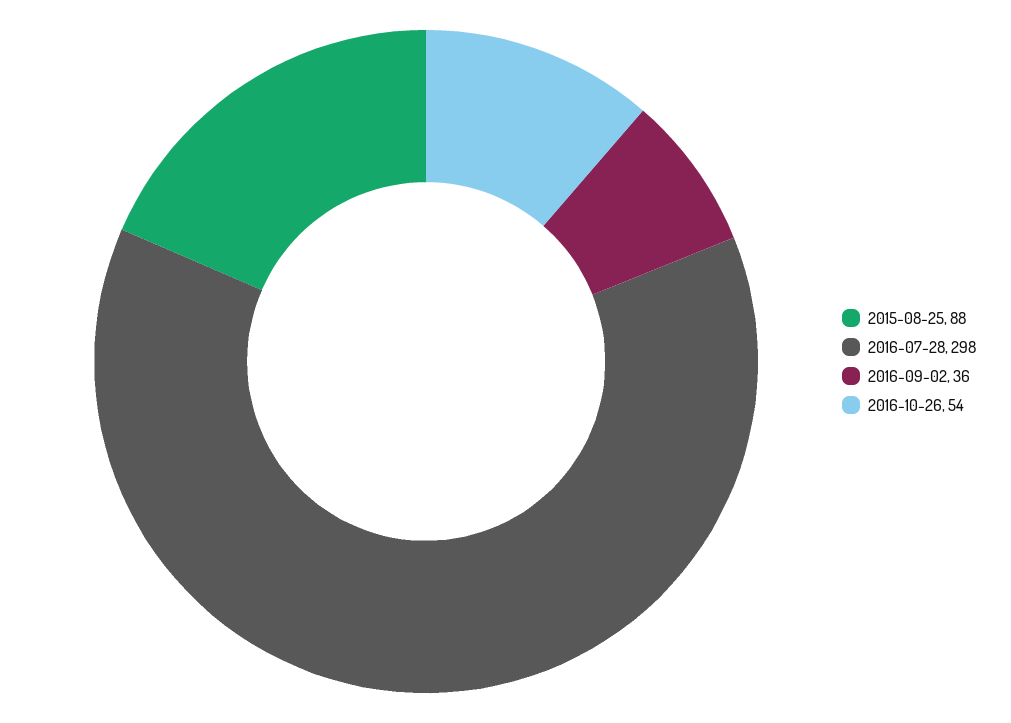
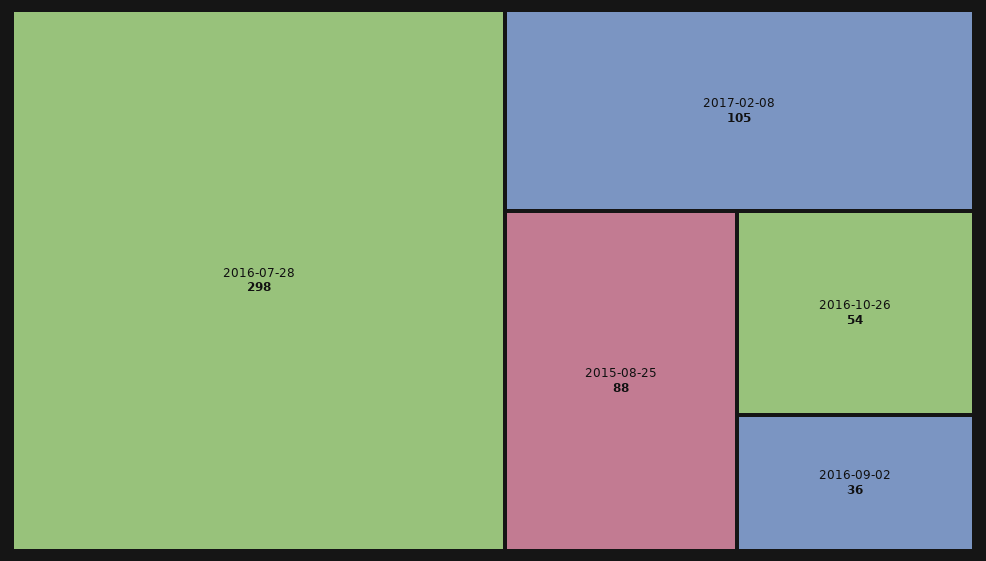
2017-02-08: none -> 105

